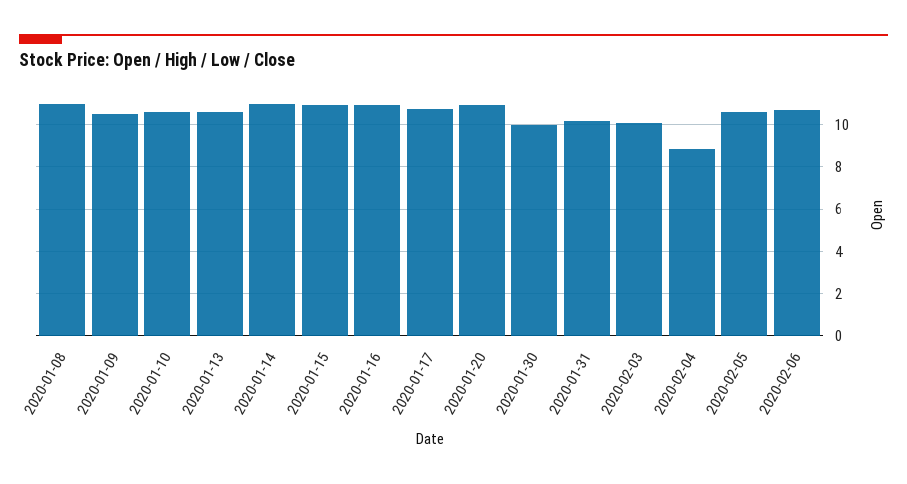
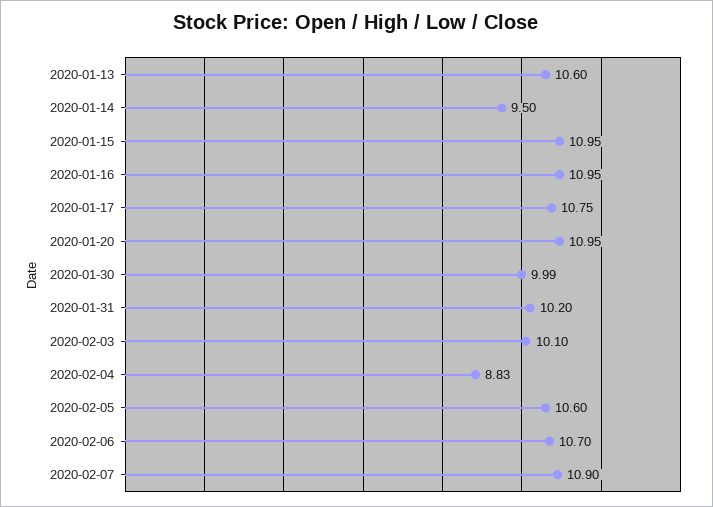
2020-01-08: 11 -> none
2020-01-09: 10.5 -> none
2020-01-10: 10.5 -> none
2020-01-14: 11 -> 9.5
2020-02-07: none -> 10.9

